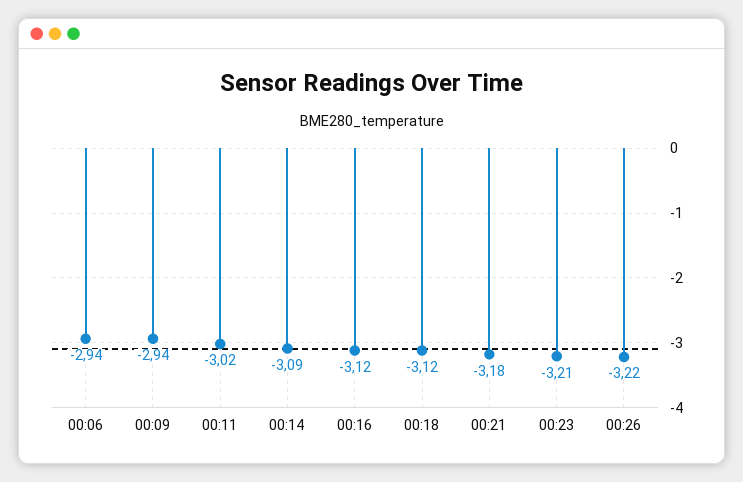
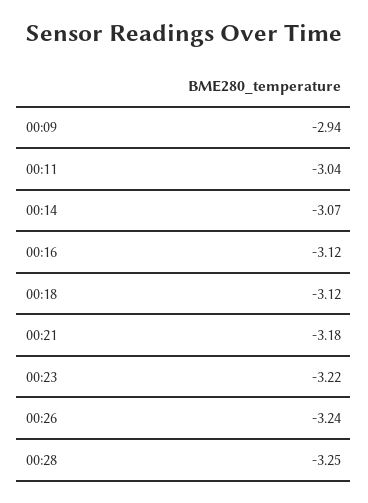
00:06: -2.94 -> none
00:11: -3.02 -> -3.04
00:14: -3.09 -> -3.07
00:23: -3.21 -> -3.22
00:26: -3.22 -> -3.24
00:28: none -> -3.25

